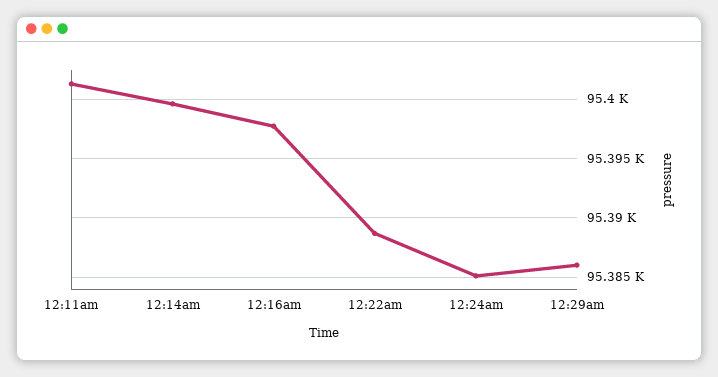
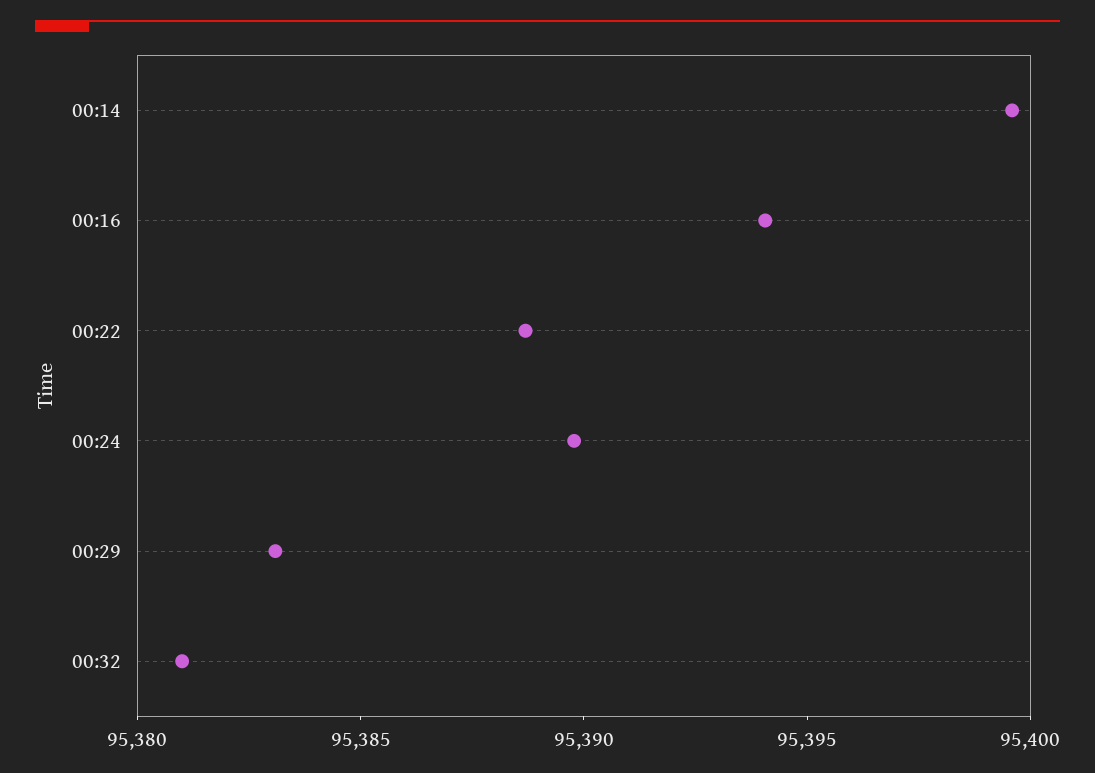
12:11am: 95401 -> none
12:16am: 95398 -> 95394
12:24am: 95385 -> 95390
12:29am: 95386 -> 95383
00:32: none -> 95381

